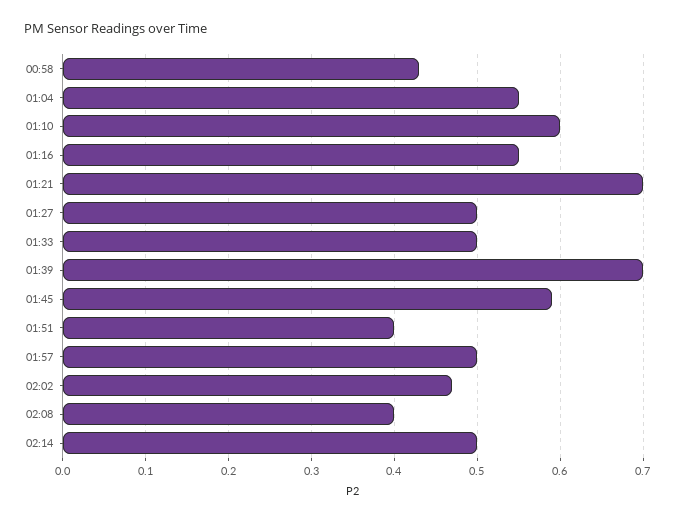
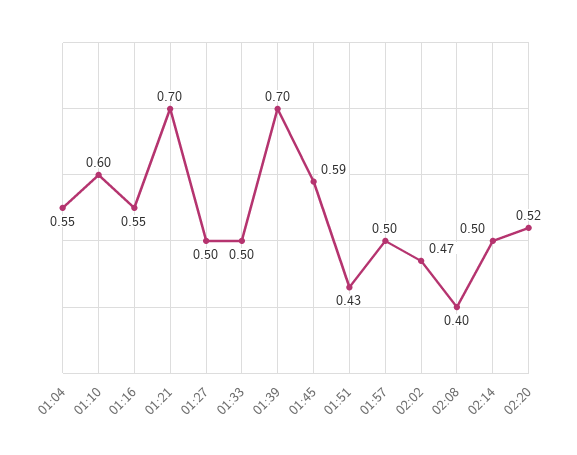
00:58: 0.43 -> none
01:51: 0.4 -> 0.43
02:20: none -> 0.52

